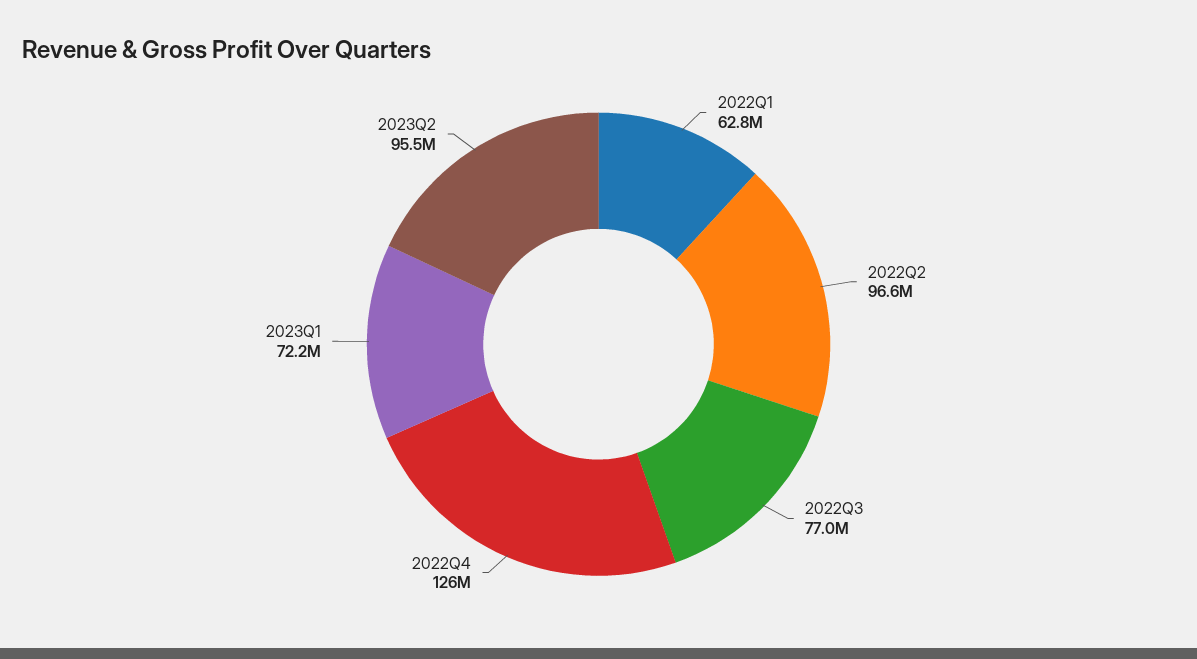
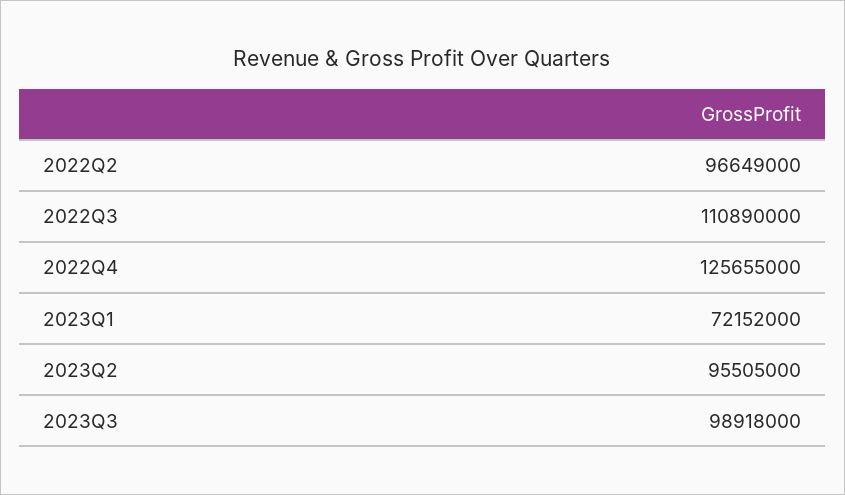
2022Q1: 62800000 -> none
2022Q3: 77000000 -> 110890000
2023Q3: none -> 98918000

